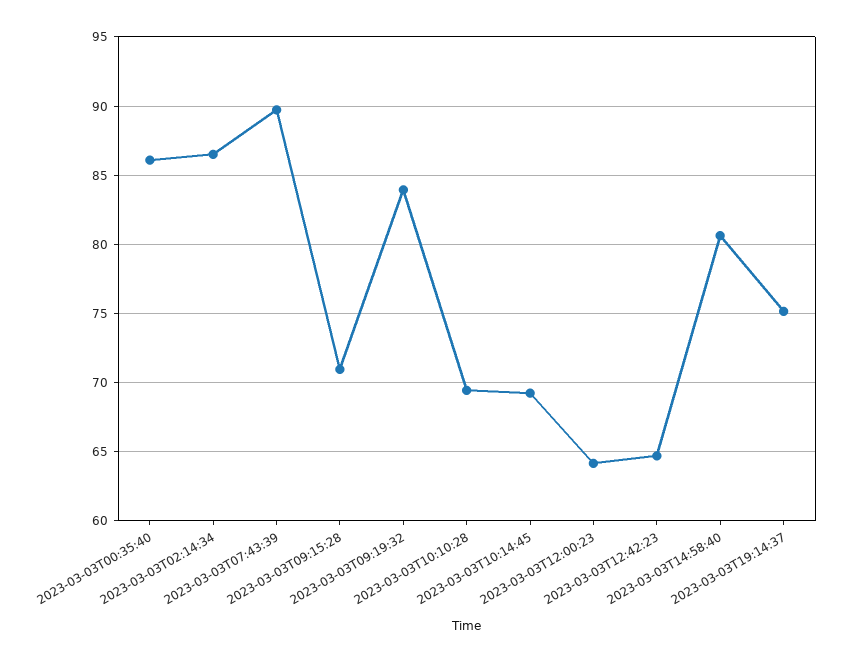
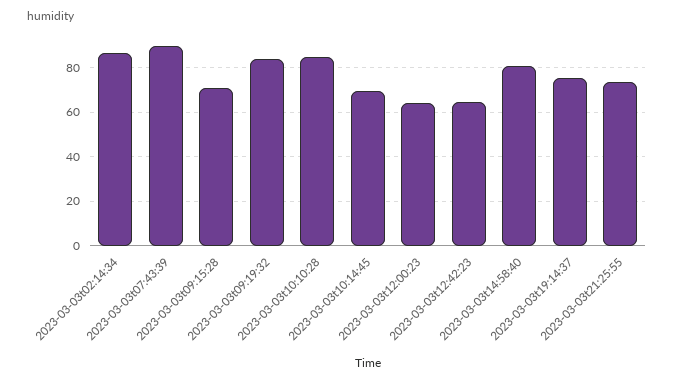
2023-03-03T00:35:40: 86 -> none
2023-03-03T10:10:28: 69.5 -> 85
2023-03-03t21:25:55: none -> 75

